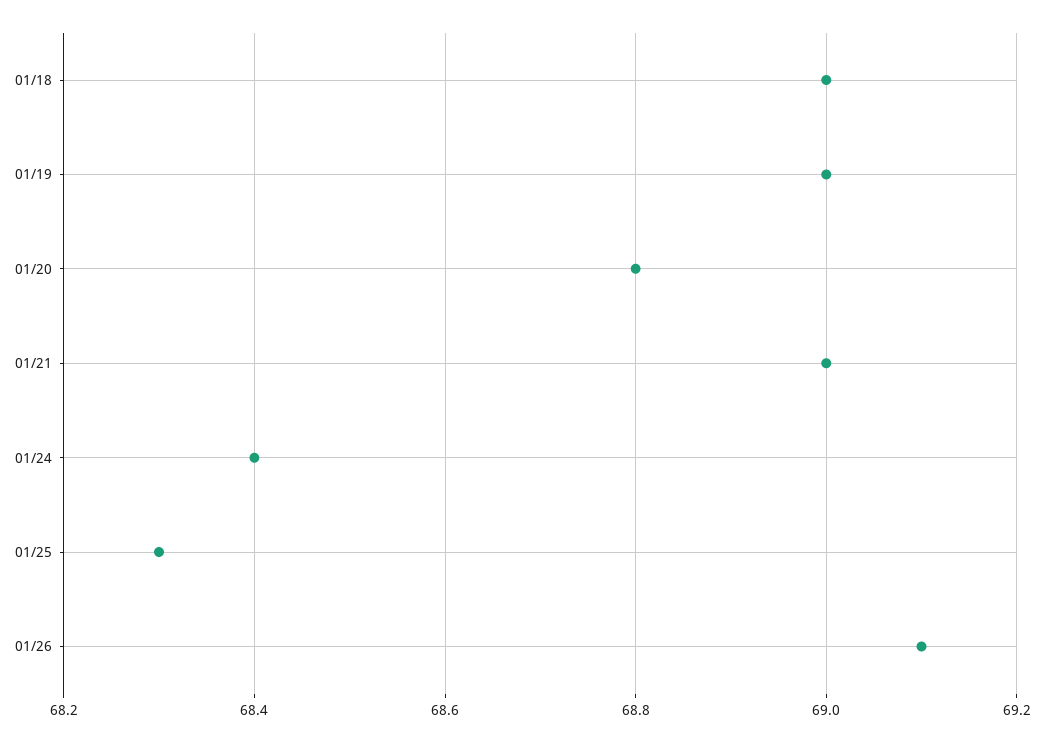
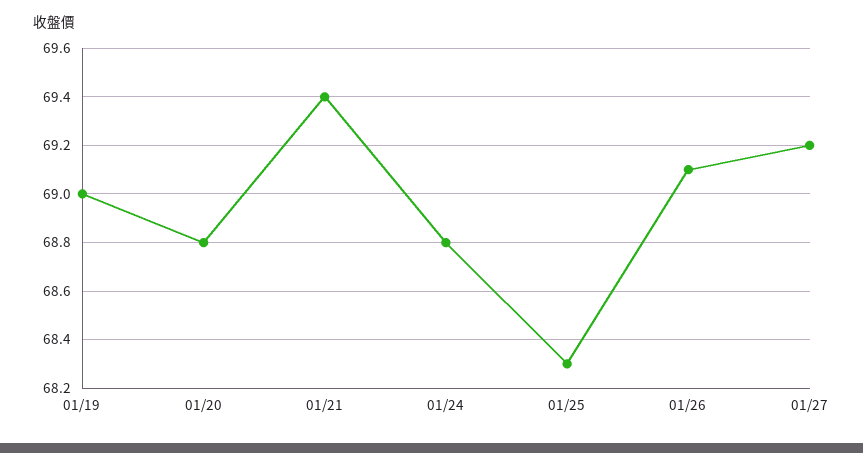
01/18: 69 -> none
01/21: 69 -> 69.4
01/24: 68.4 -> 68.8
01/27: none -> 69.2

